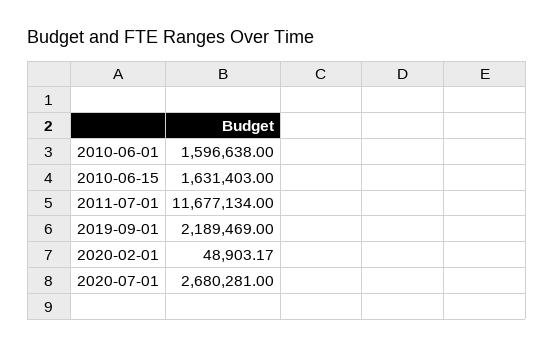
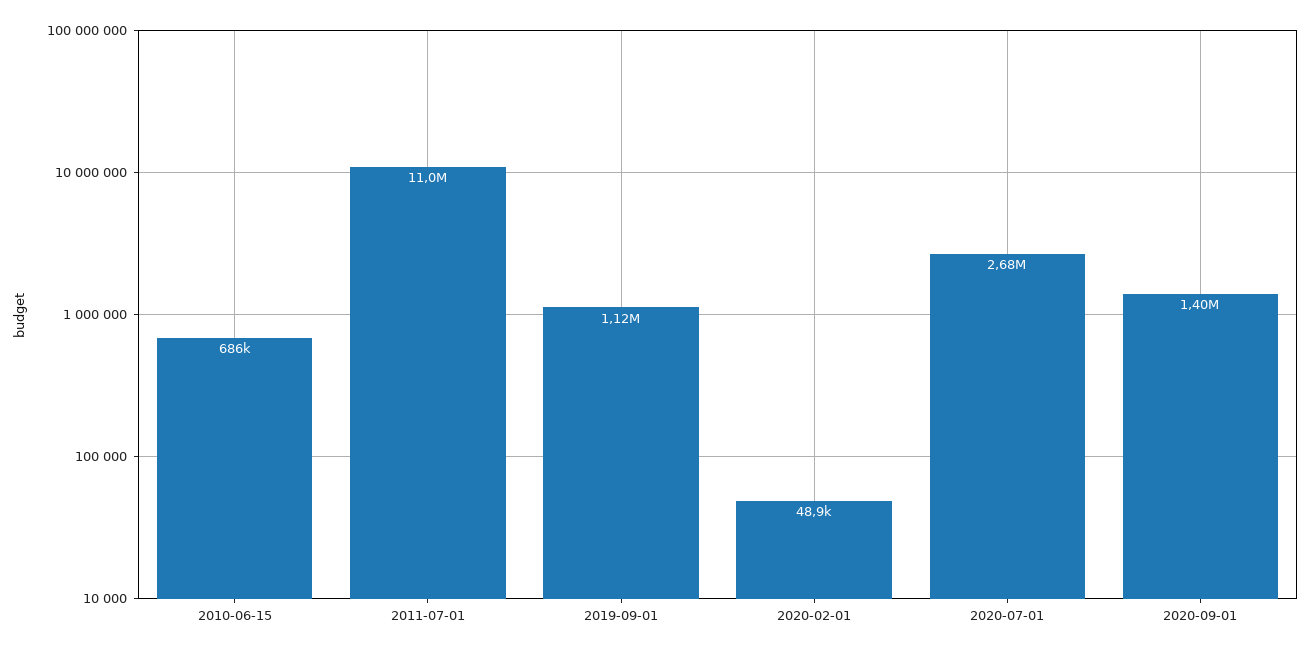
2010-06-01: 1596638 -> none
2010-06-15: 1631403 -> 686000
2011-07-01: 11677134 -> 11000000
2019-09-01: 2189469 -> 1120000
2020-09-01: none -> 1400000

